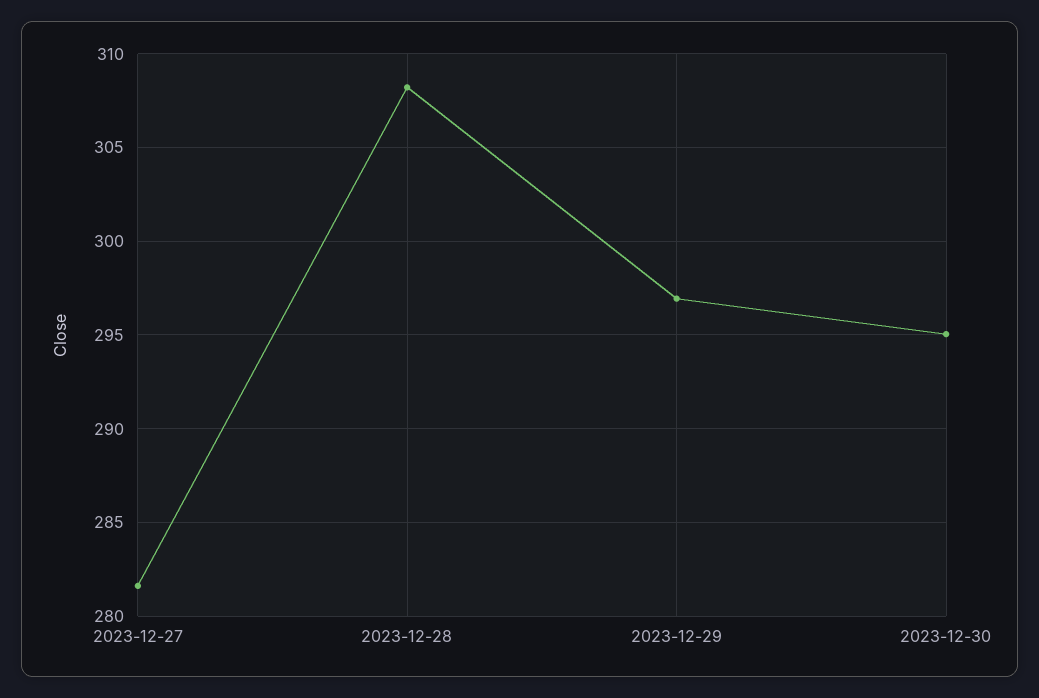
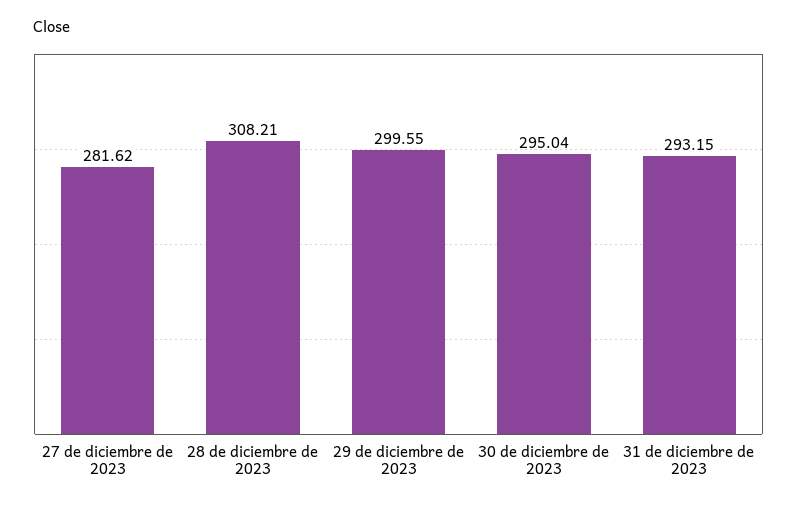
2023-12-29: 297 -> 299.55
31 de diciembre de 2023: none -> 293.15

